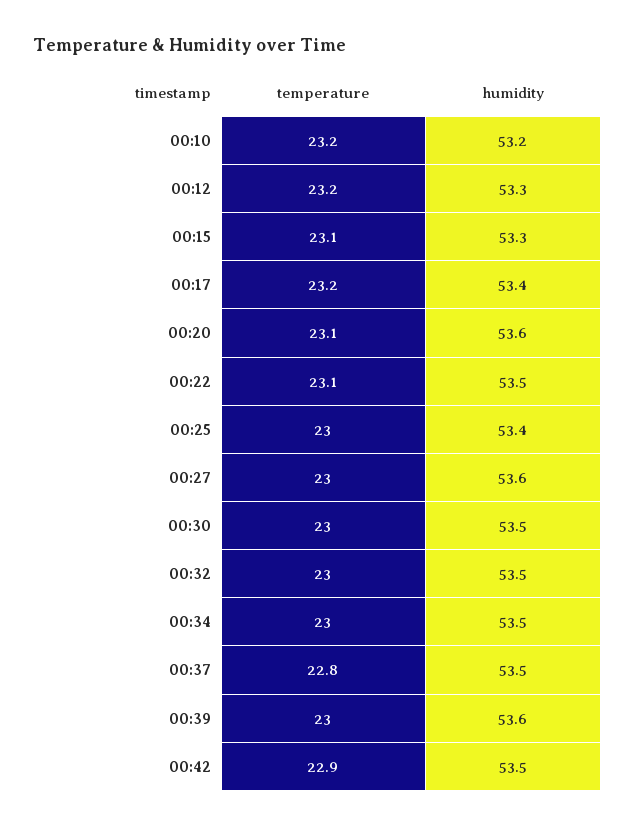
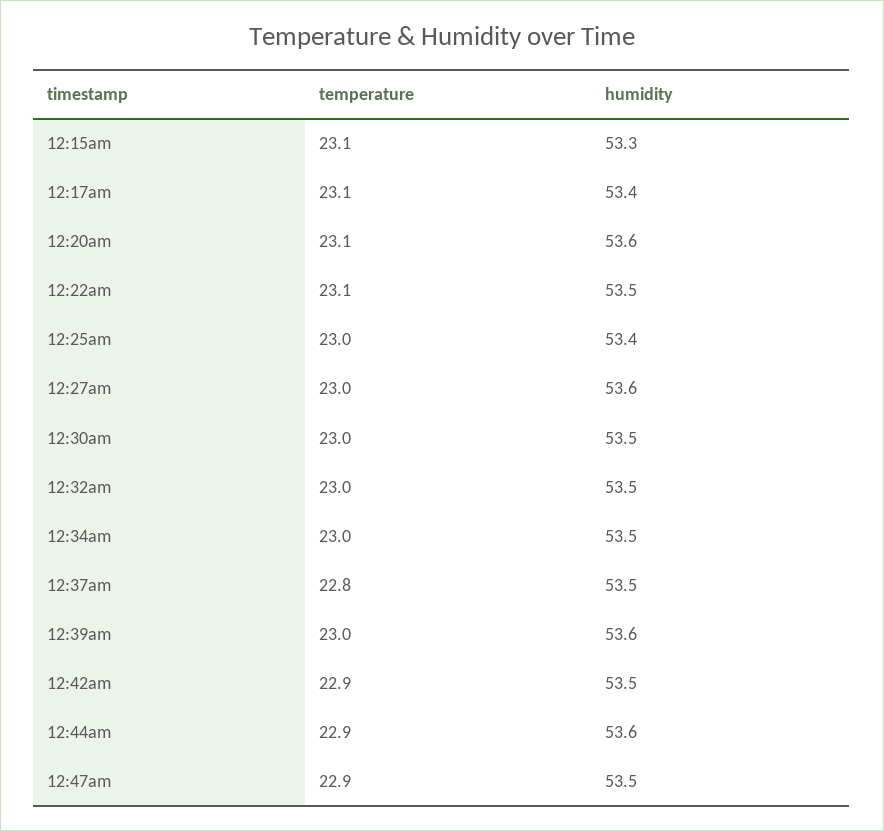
temperature, 00:10: 23.2 -> none
humidity, 00:10: 53.2 -> none
temperature, 00:12: 23.2 -> none
humidity, 00:12: 53.3 -> none
temperature, 00:17: 23.2 -> 23.1
temperature, 12:44am: none -> 22.9
humidity, 12:44am: none -> 53.6
temperature, 12:47am: none -> 22.9
humidity, 12:47am: none -> 53.5

